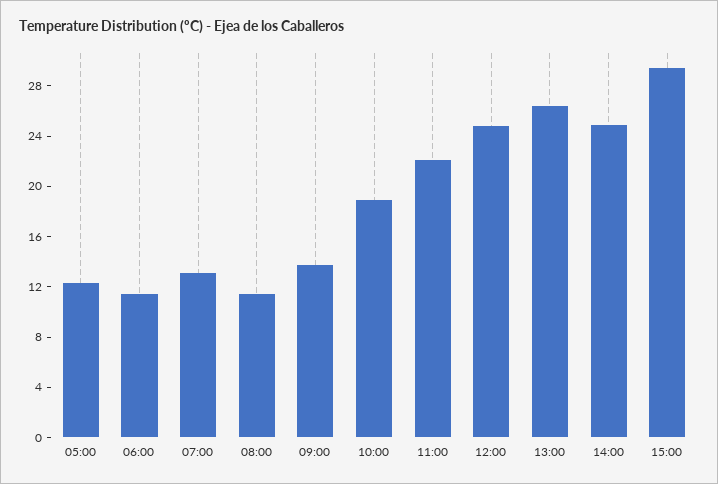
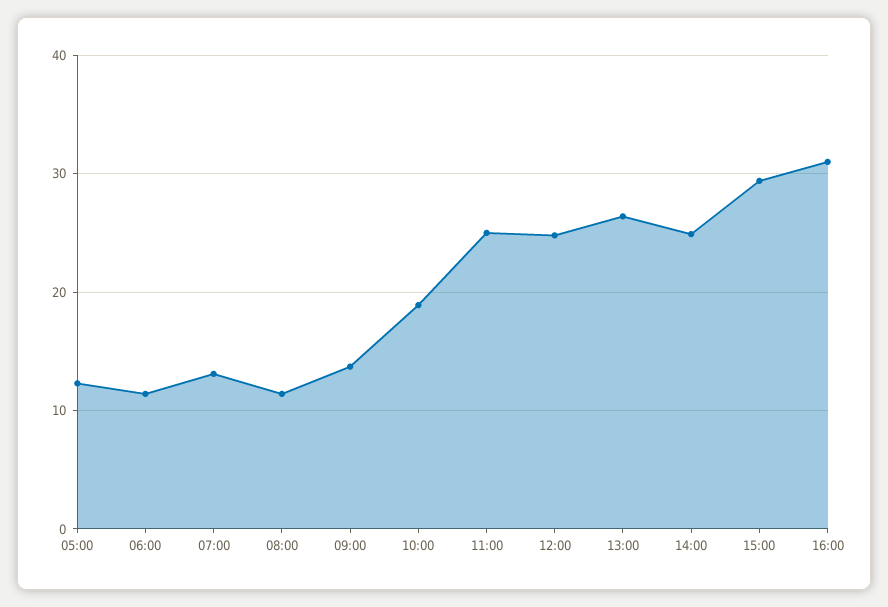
11:00: 22 -> 25
16:00: none -> 31

